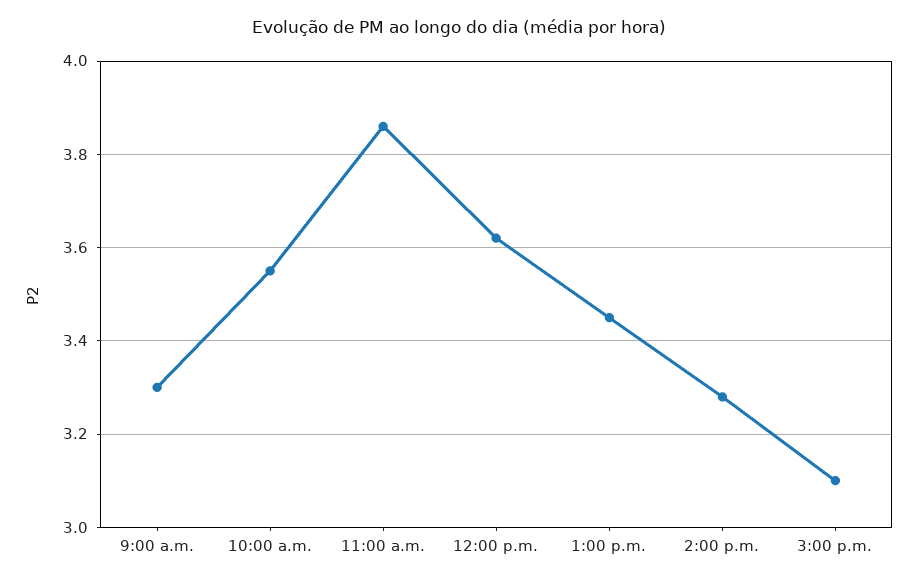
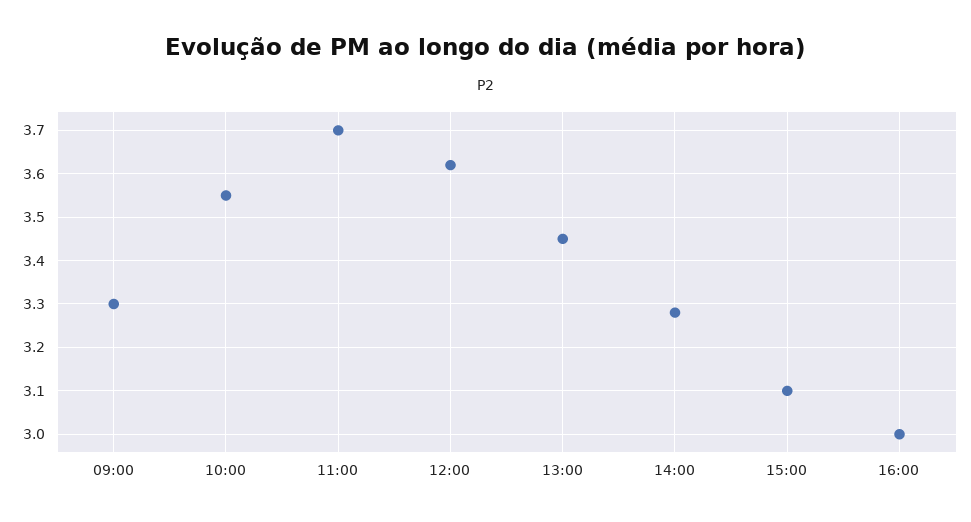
11:00 a.m.: 3.85 -> 3.7
16:00: none -> 3

